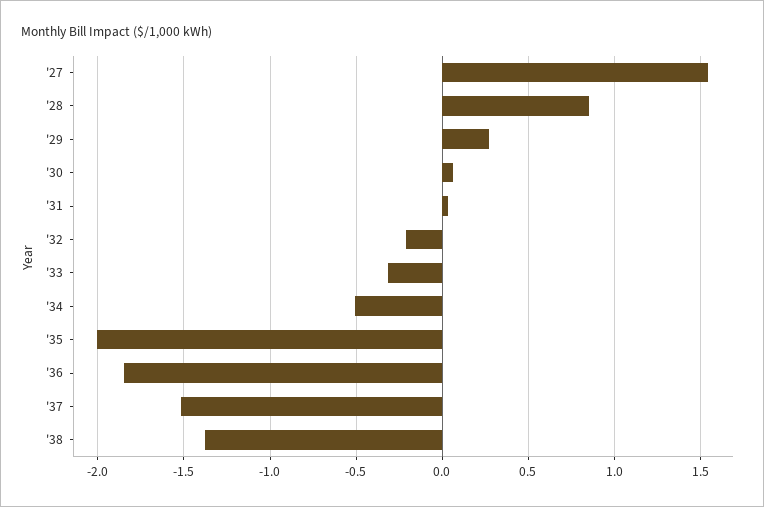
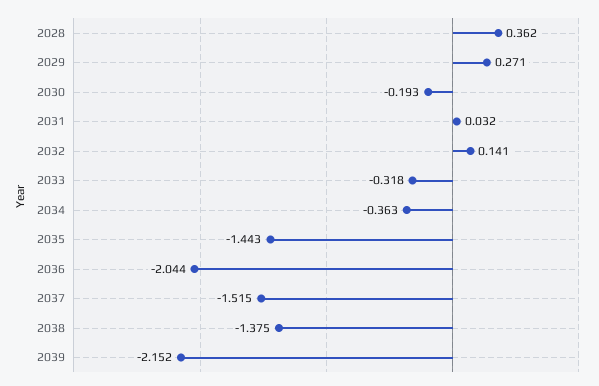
'27: 1.55 -> none
'28: 0.85 -> 0.362
'30: 0.05 -> -0.193
'32: -0.2 -> 0.141
'34: -0.5 -> -0.363
'35: -2 -> -1.443
'36: -1.85 -> -2.044
2039: none -> -2.152

